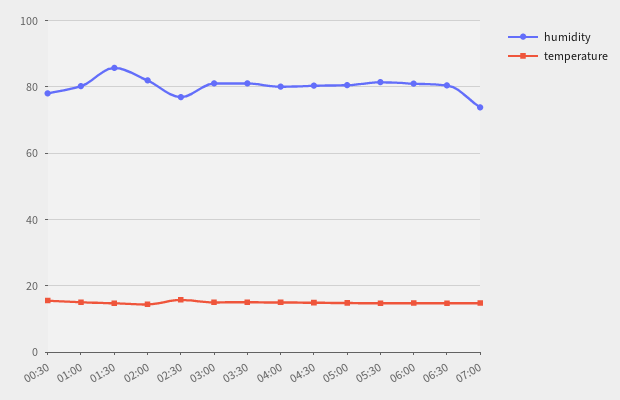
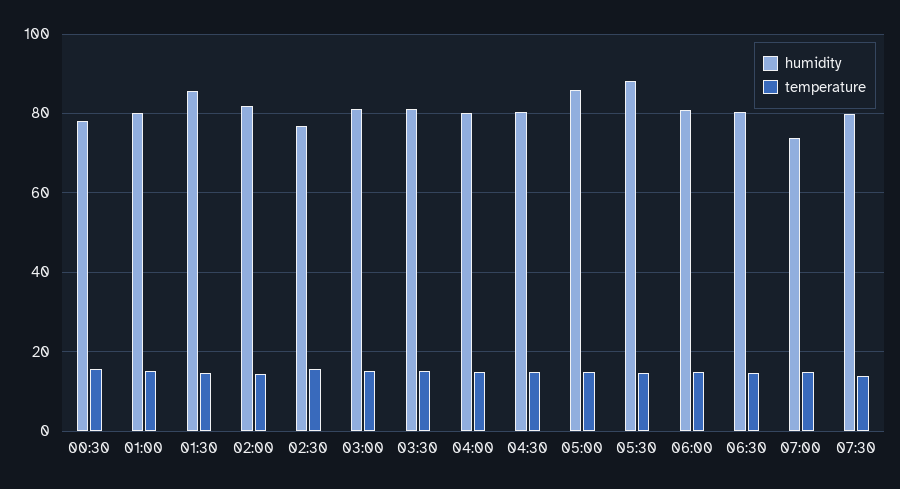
humidity, 05:00: 80 -> 86
humidity, 05:30: 82 -> 88
humidity, 07:30: none -> 80
temperature, 07:30: none -> 14

